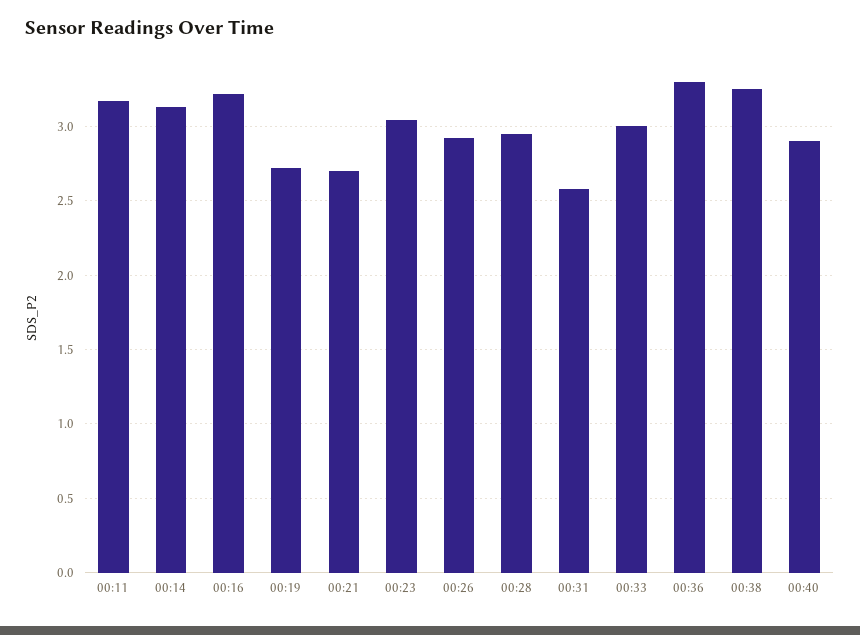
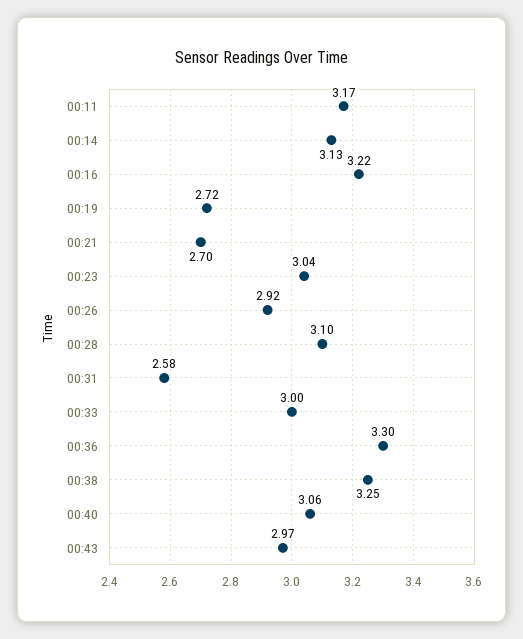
00:28: 2.95 -> 3.1
00:40: 2.9 -> 3.06
00:43: none -> 2.97

